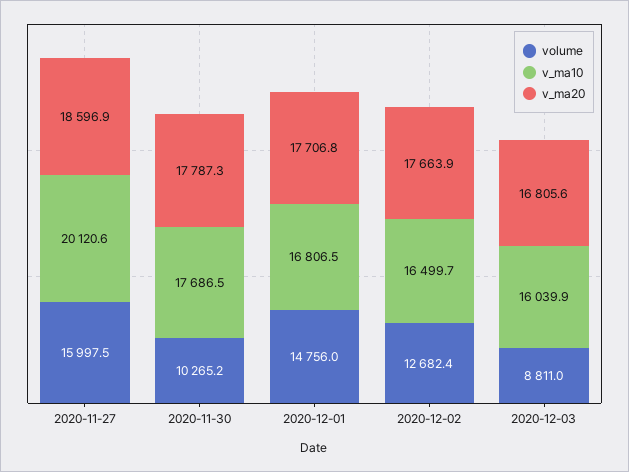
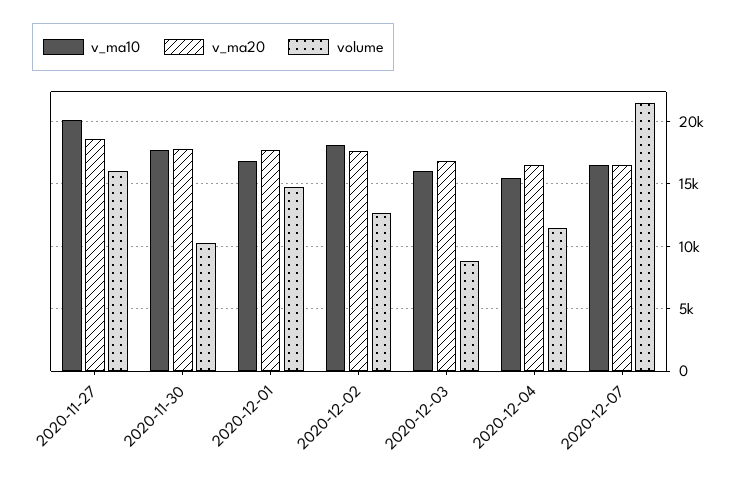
v_ma10, 2020-12-02: 16499.7 -> 18000
v_ma10, 2020-12-04: none -> 15500
v_ma20, 2020-12-04: none -> 16500
volume, 2020-12-04: none -> 11500
v_ma10, 2020-12-07: none -> 16500
v_ma20, 2020-12-07: none -> 16500
volume, 2020-12-07: none -> 21500

